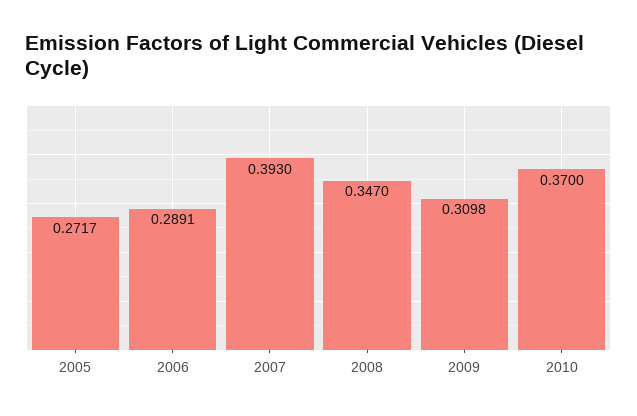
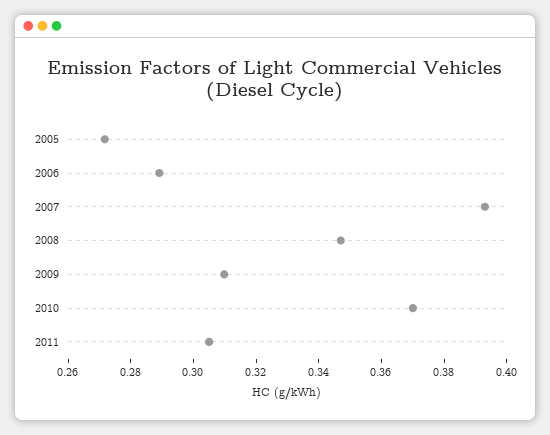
2011: none -> 0.305

